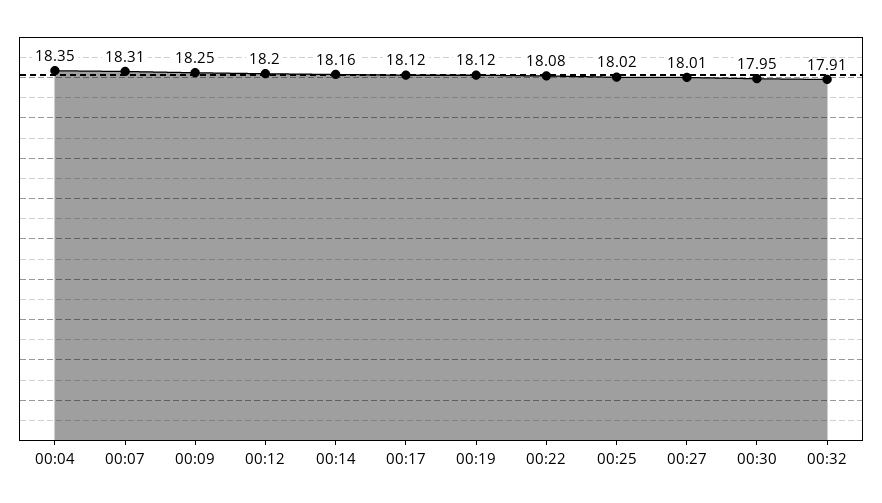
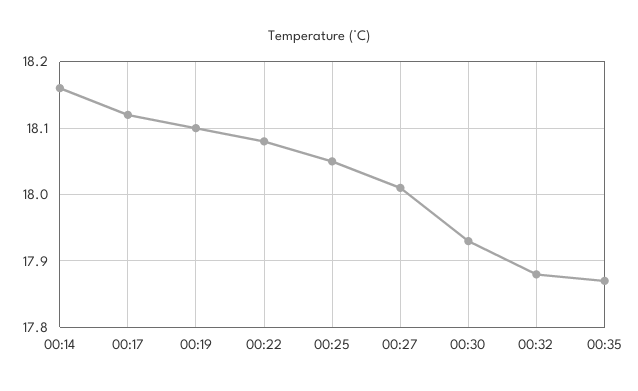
00:04: 18.35 -> none
00:07: 18.31 -> none
00:09: 18.25 -> none
00:12: 18.2 -> none
00:19: 18.12 -> 18.1
00:25: 18.02 -> 18.05
00:30: 17.95 -> 17.93
00:32: 17.91 -> 17.88
00:35: none -> 17.87

